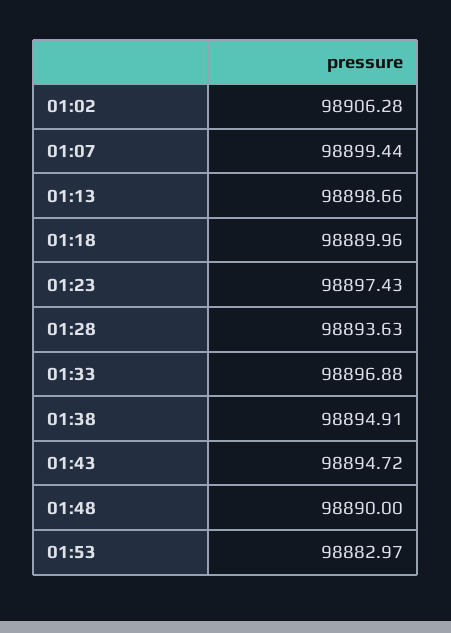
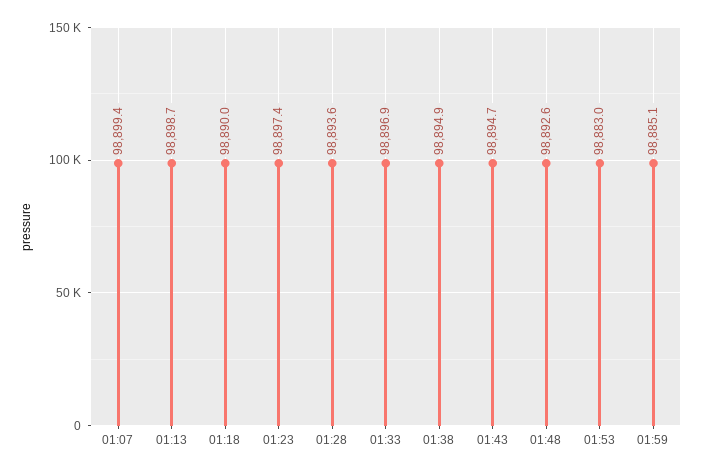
01:02: 98906.28 -> none
01:48: 98890 -> 98892.6
01:59: none -> 98885.1

